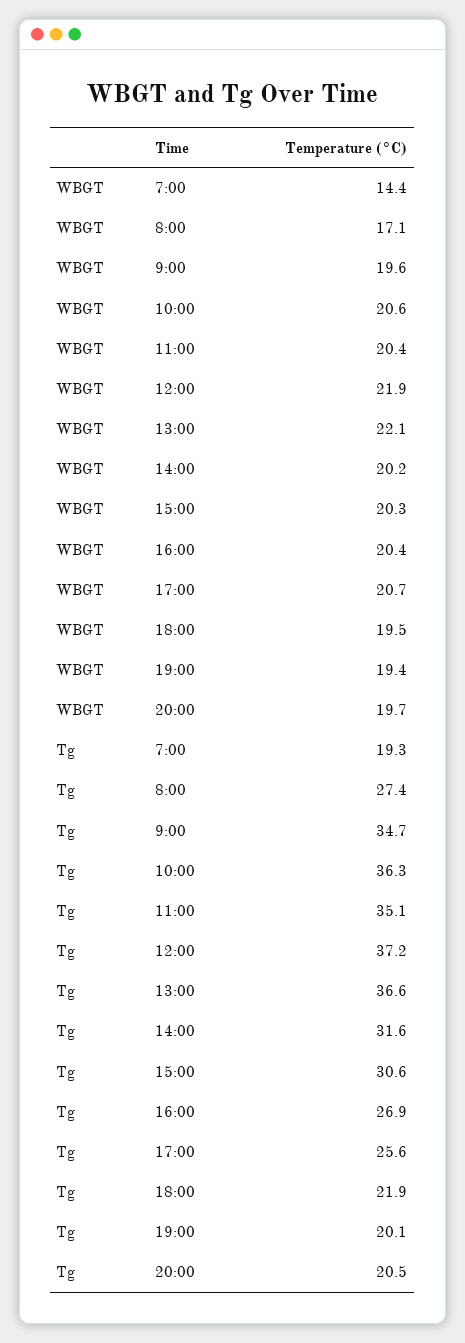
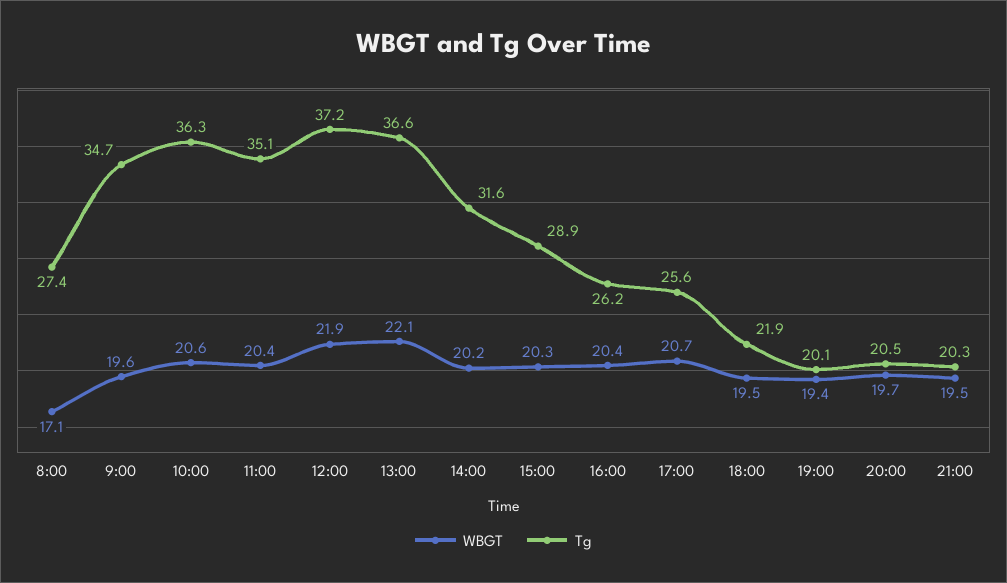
WBGT, 7:00: 14.4 -> none
Tg, 7:00: 19.3 -> none
Tg, 15:00: 30.6 -> 28.9
Tg, 16:00: 26.9 -> 26.2
WBGT, 21:00: none -> 19.5
Tg, 21:00: none -> 20.3

